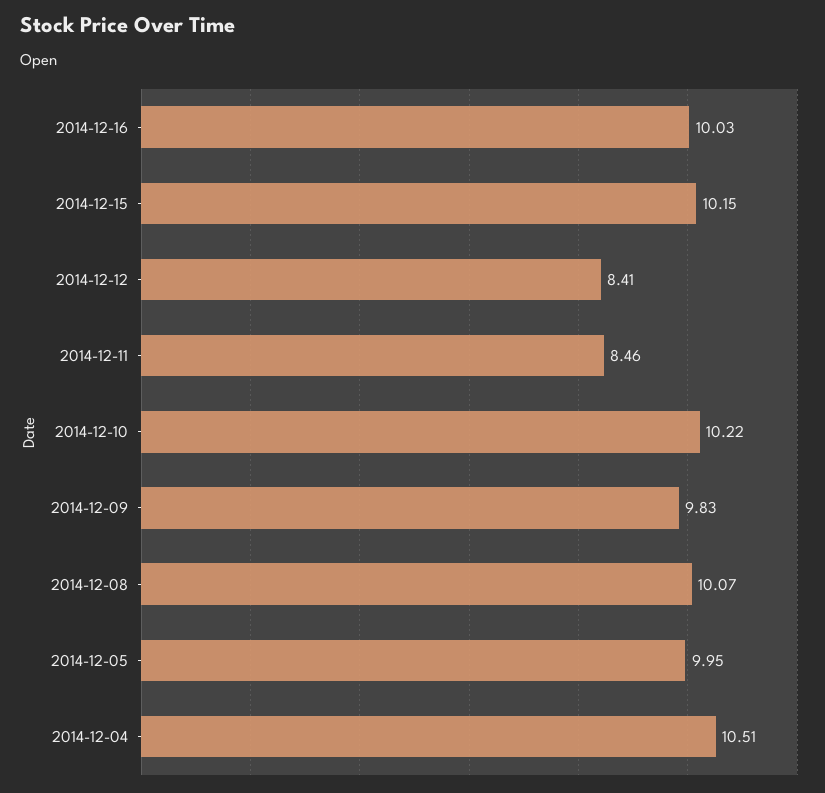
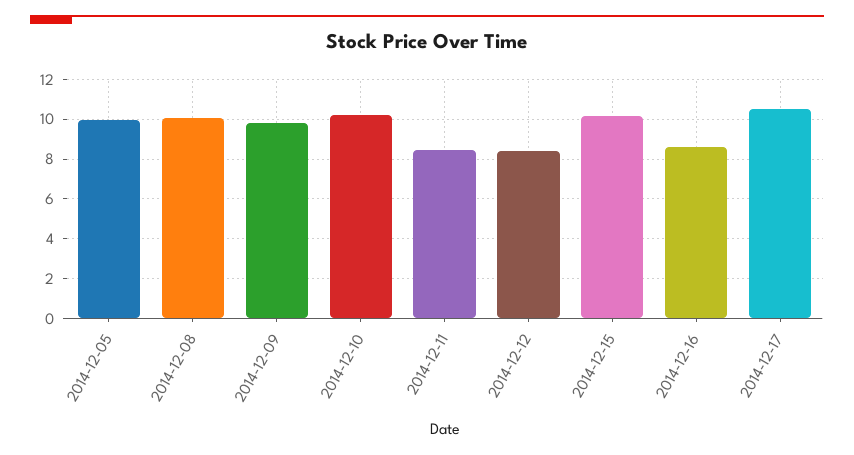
2014-12-16: 10.03 -> 8.5
2014-12-04: 10.51 -> none
2014-12-17: none -> 10.5

